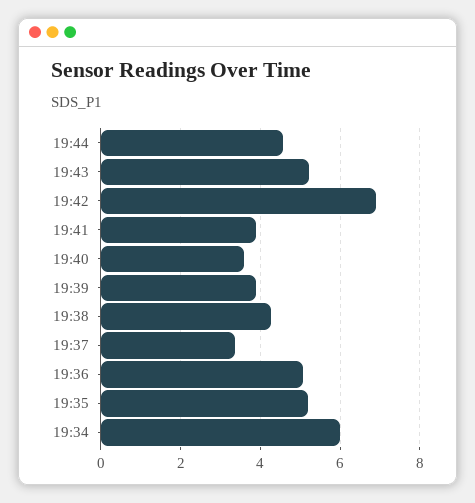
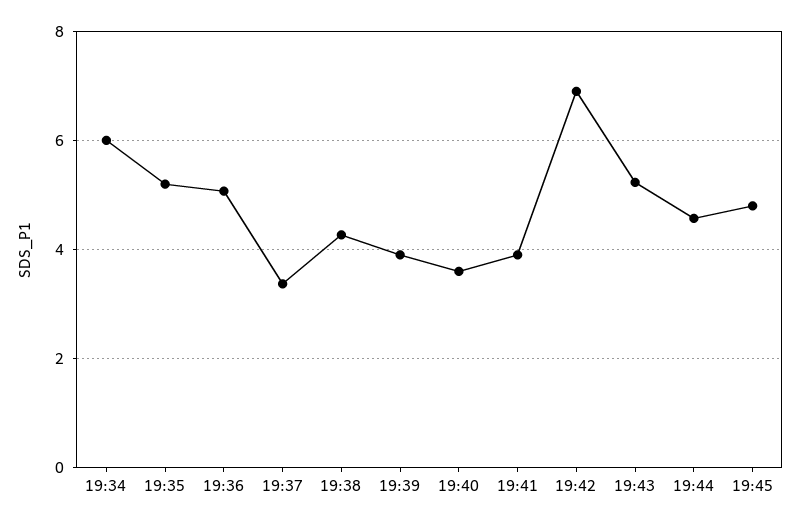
19:45: none -> 4.8

